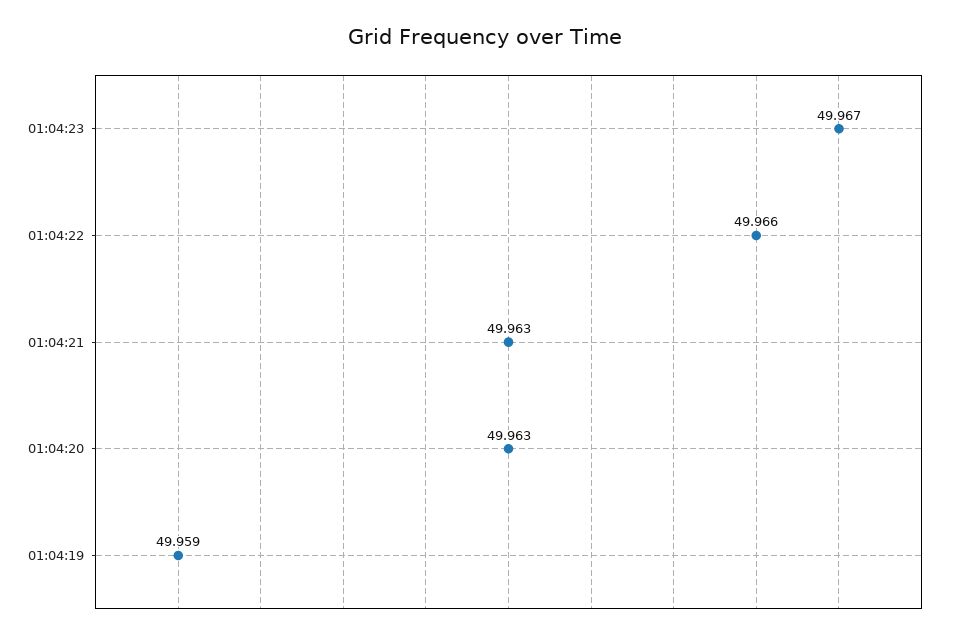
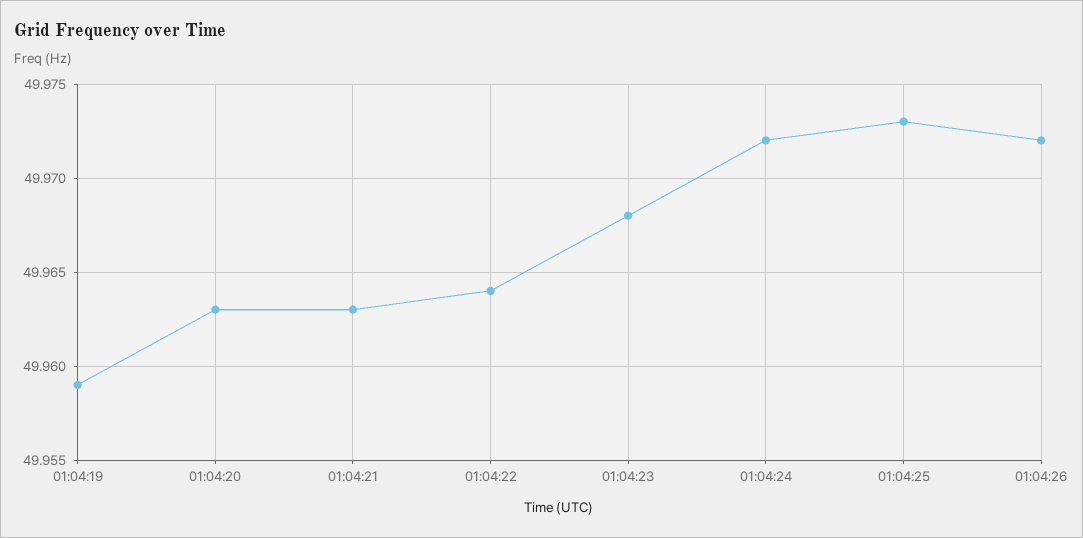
01:04:23: 49.967 -> 49.968
01:04:22: 49.966 -> 49.964
01:04:24: none -> 49.972
01:04:25: none -> 49.973
01:04:26: none -> 49.972

